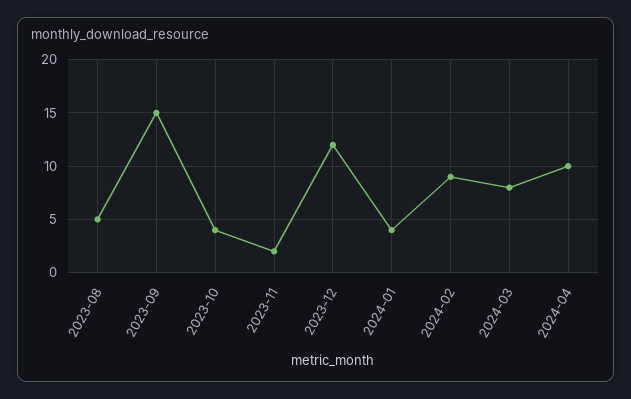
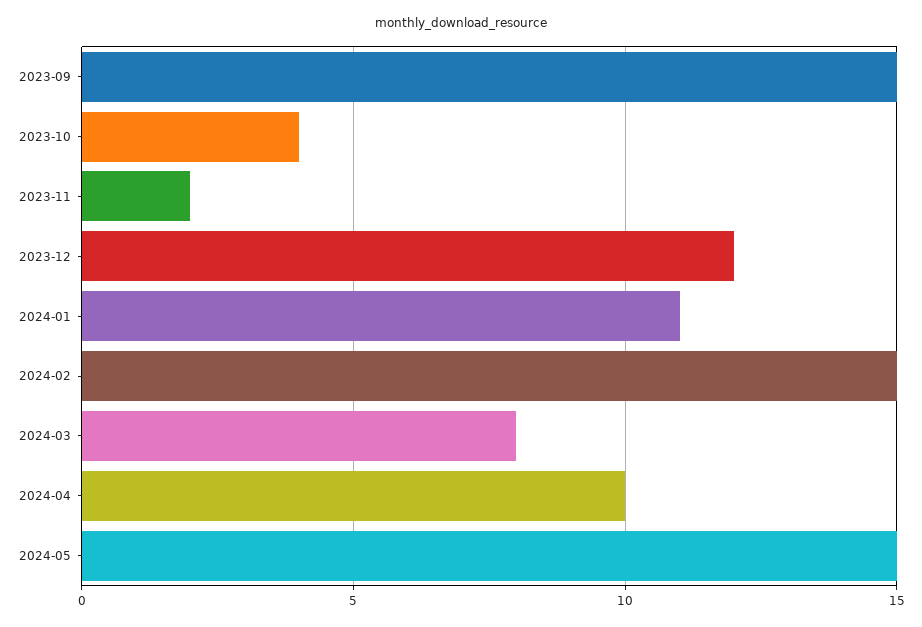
2023-08: 5 -> none
2024-01: 4 -> 11
2024-02: 9 -> 15
2024-05: none -> 15

